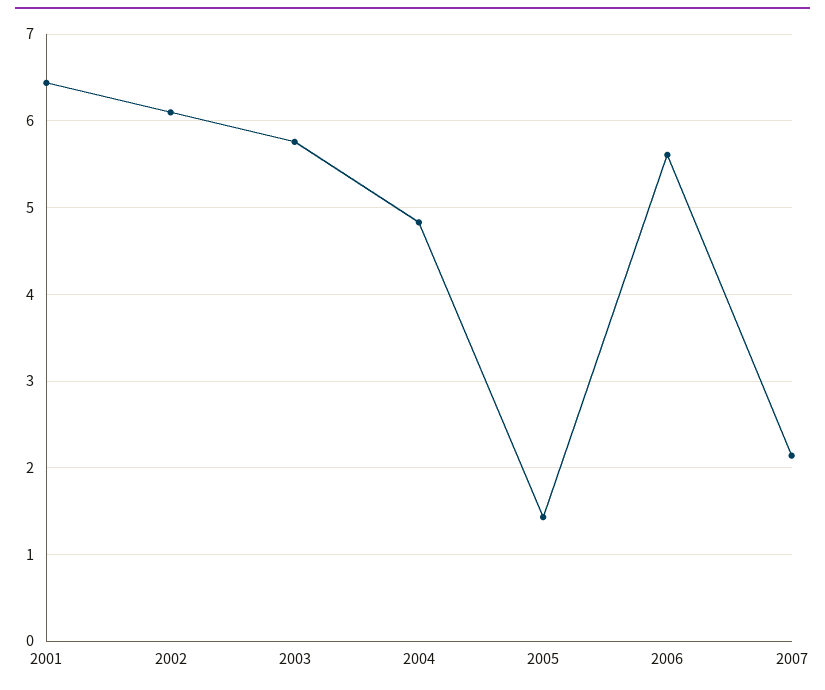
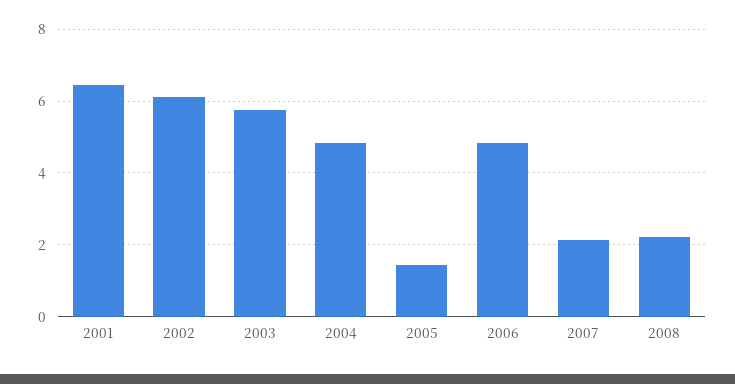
2006: 5.6 -> 4.8
2008: none -> 2.2

